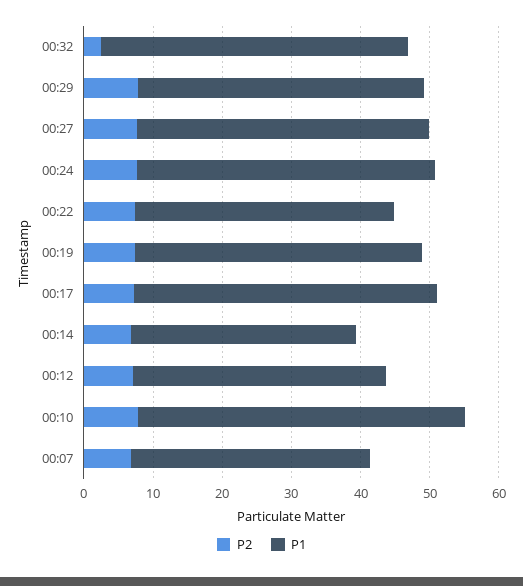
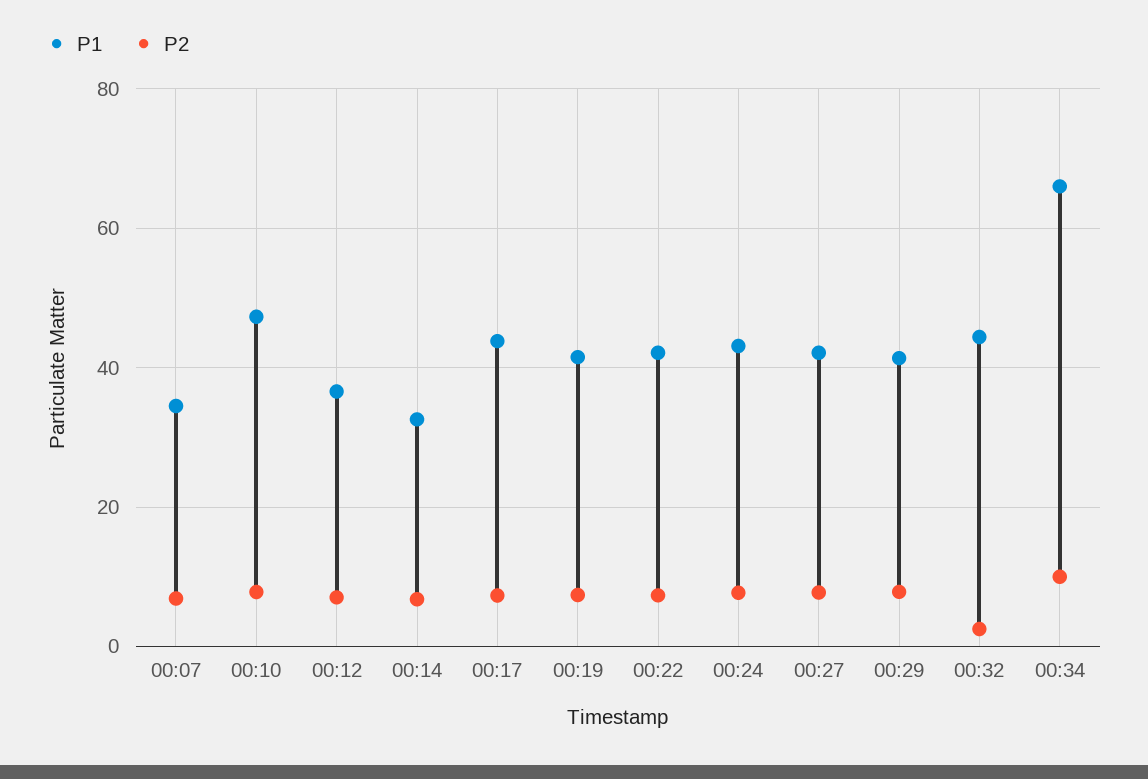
P1, 00:22: 38 -> 42
P1, 00:34: none -> 66
P2, 00:34: none -> 10

